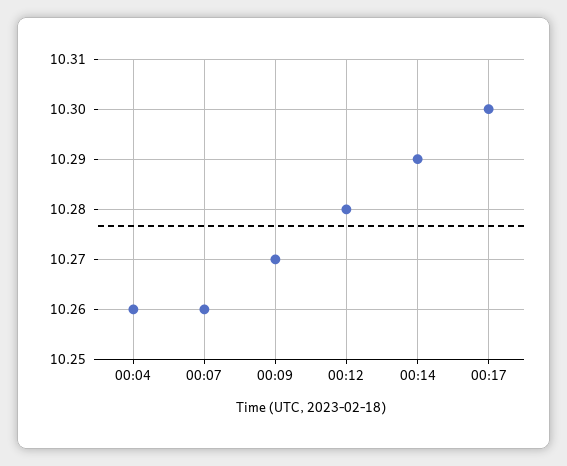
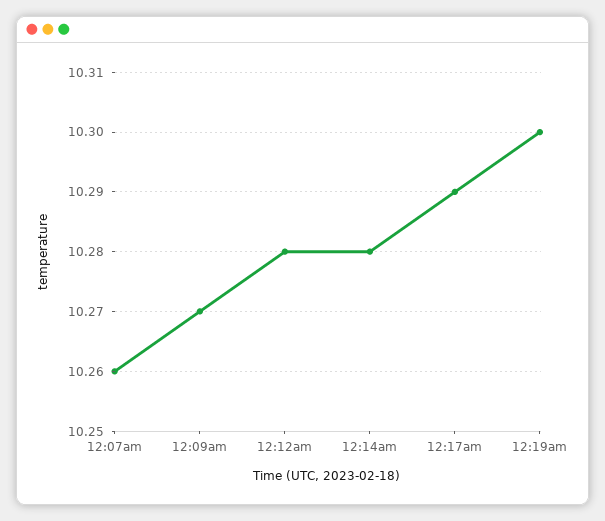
00:04: 10.26 -> none
00:14: 10.29 -> 10.28
00:17: 10.3 -> 10.29
12:19am: none -> 10.3

